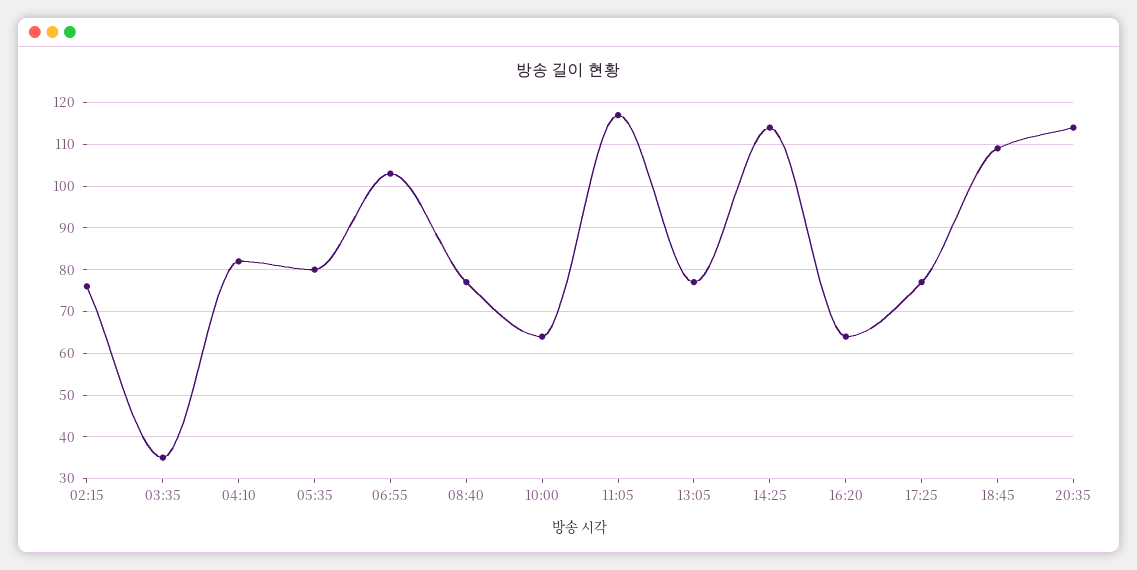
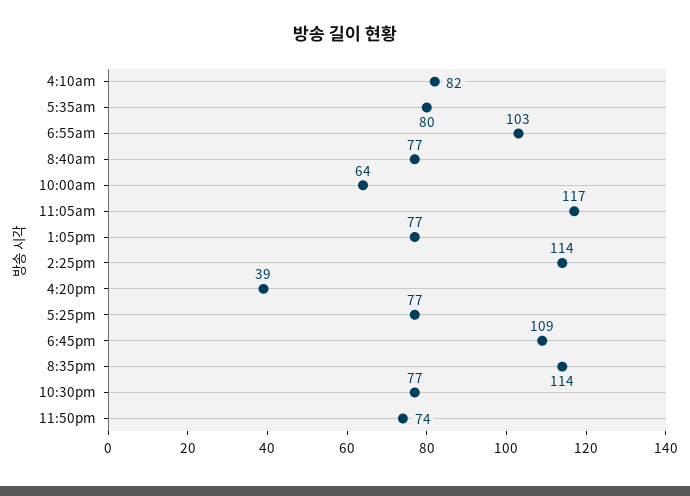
02:15: 75 -> none
03:35: 35 -> none
16:20: 65 -> 39
10:30pm: none -> 77
11:50pm: none -> 74

